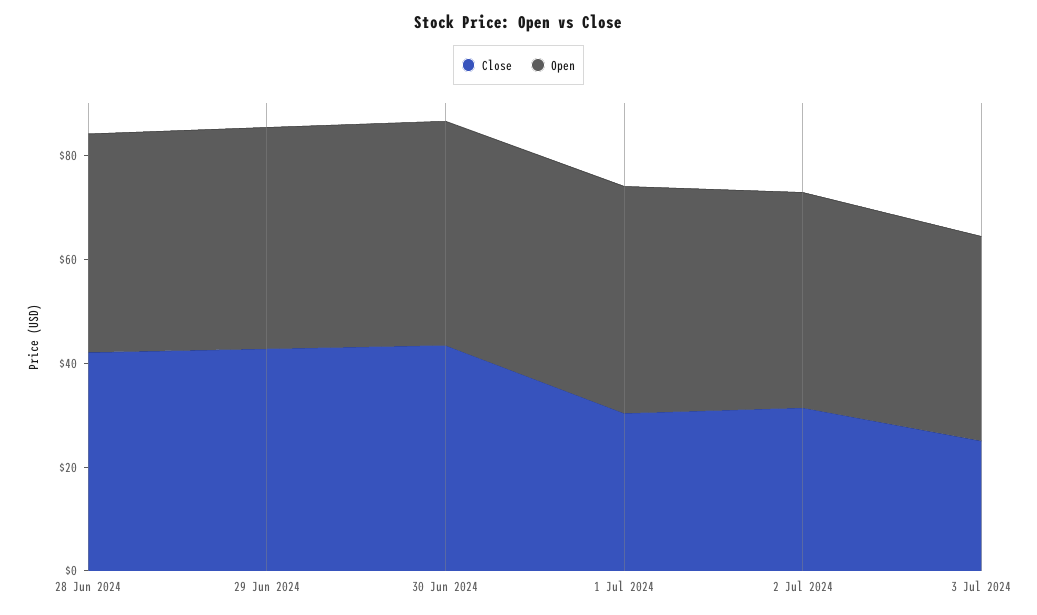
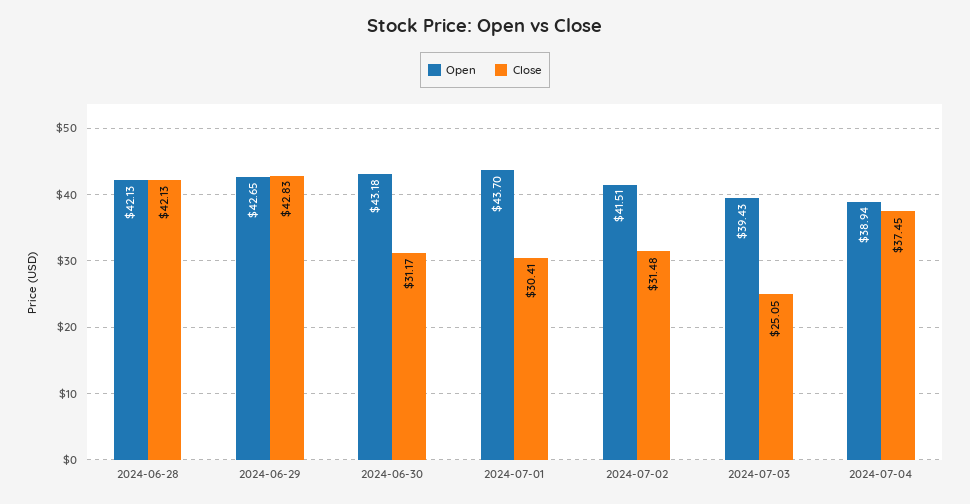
Close, 30 Jun 2024: 45 -> 31.17
Open, 2024-07-04: none -> 38.94
Close, 2024-07-04: none -> 37.45

